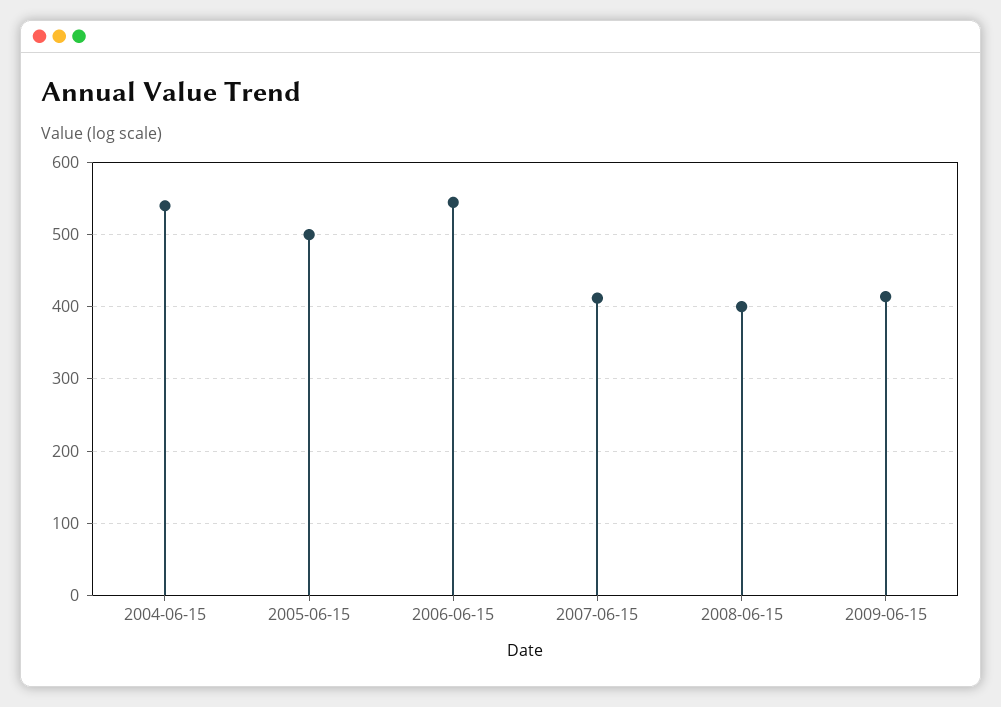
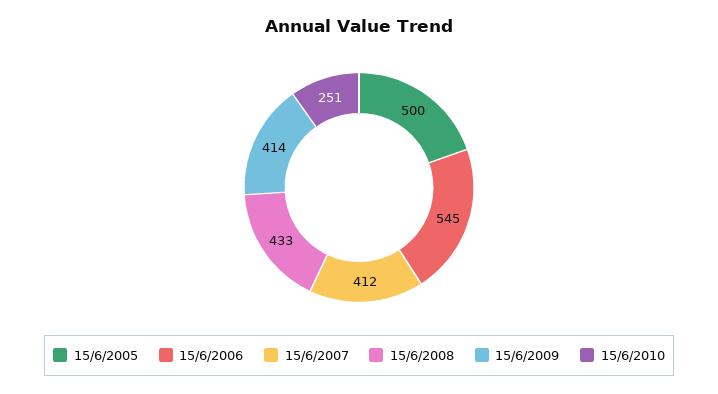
2004-06-15: 540 -> none
2008-06-15: 400 -> 433
15/6/2010: none -> 251

